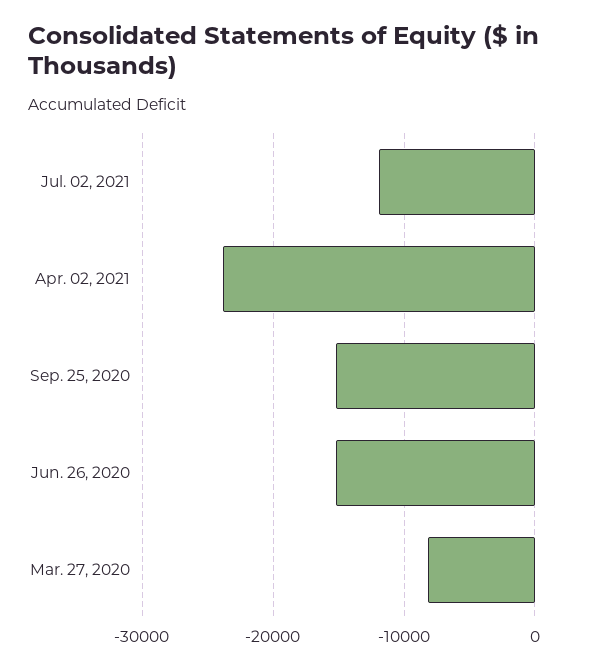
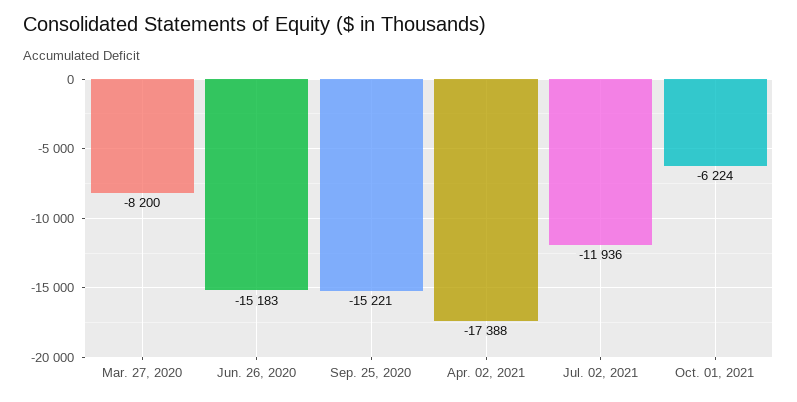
Apr. 02, 2021: -24000 -> -17388
Oct. 01, 2021: none -> -6224

